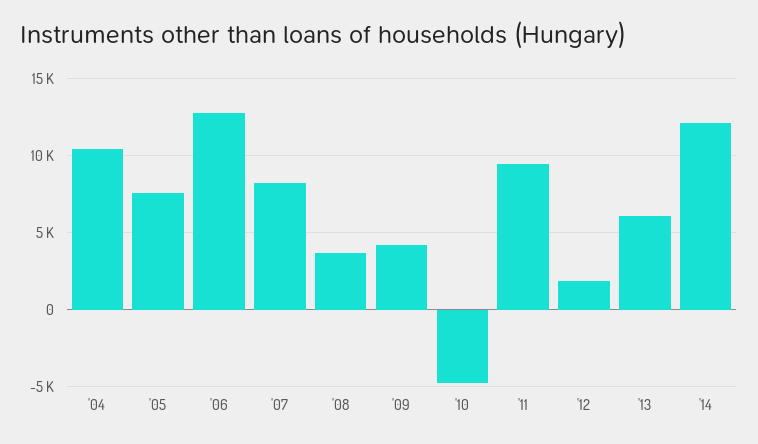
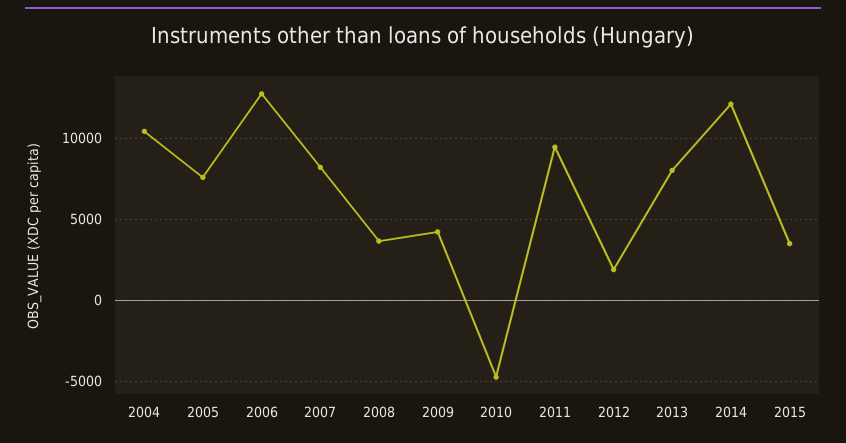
'13: 6000 -> 8000
2015: none -> 3500

